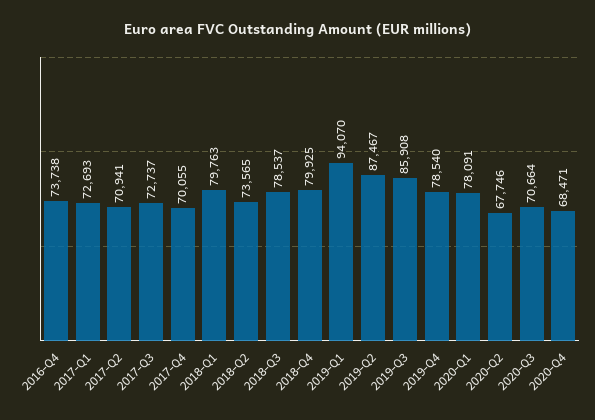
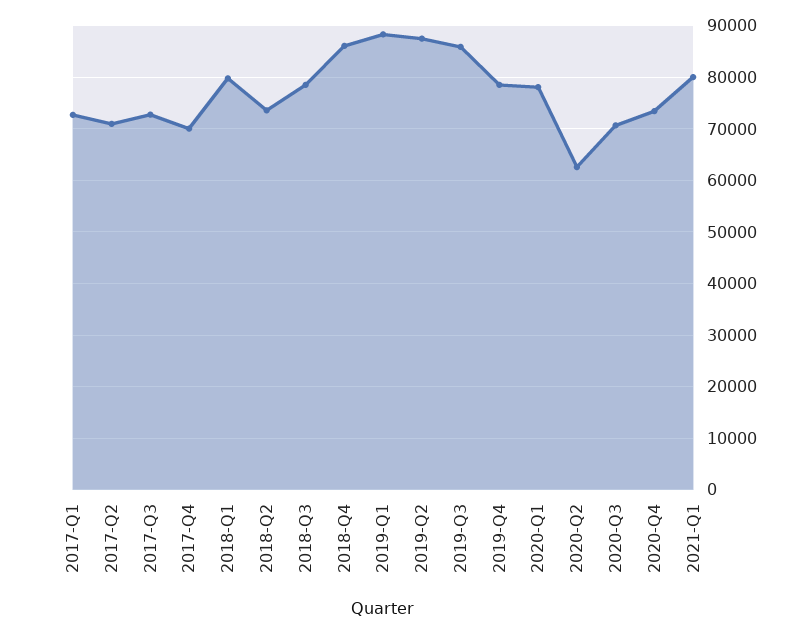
2016-Q4: 73738 -> none
2018-Q4: 79925 -> 86000
2019-Q1: 94070 -> 88000
2020-Q2: 67746 -> 62000
2020-Q4: 68471 -> 74000
2021-Q1: none -> 80000

